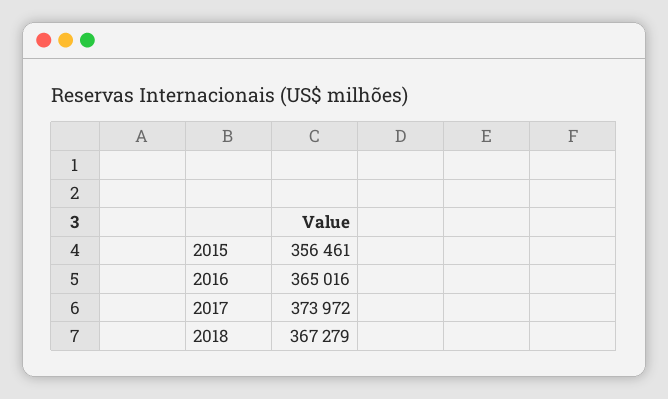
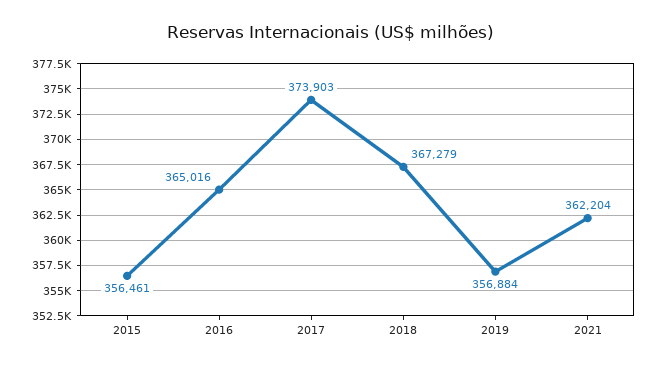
2017: 373972 -> 373903
2019: none -> 356884
2021: none -> 362204

